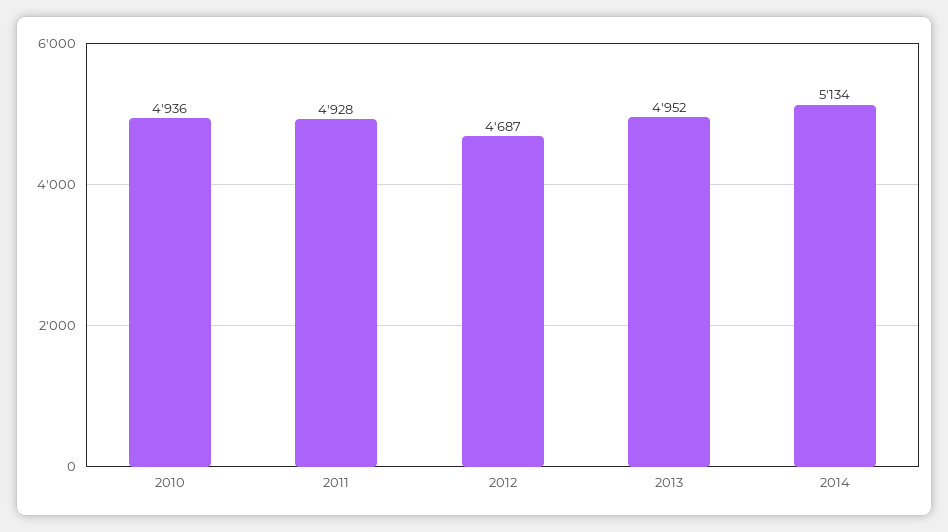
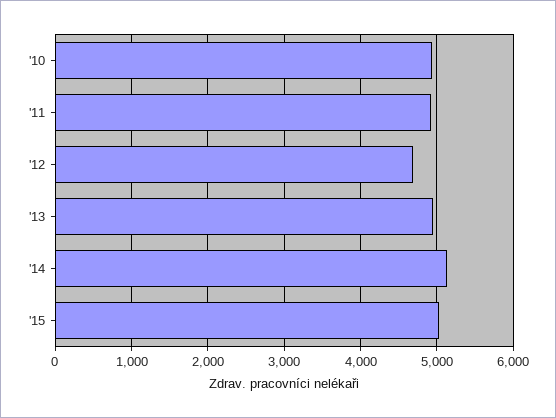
'15: none -> 5000

